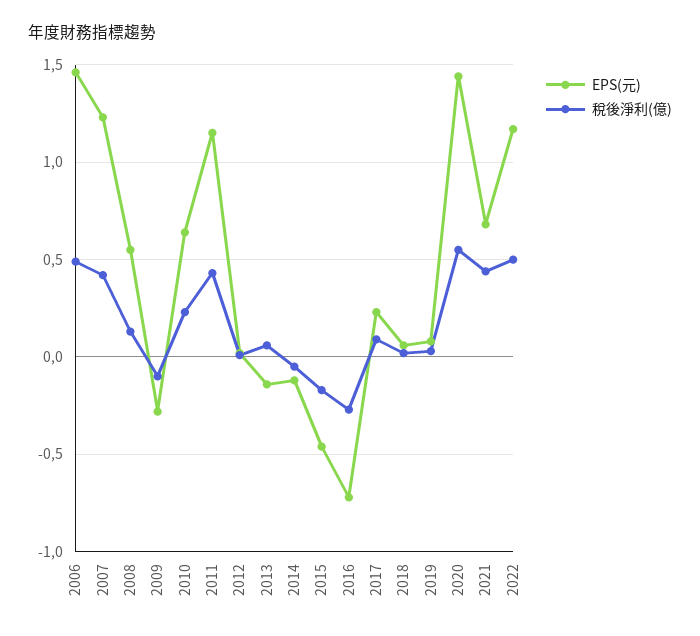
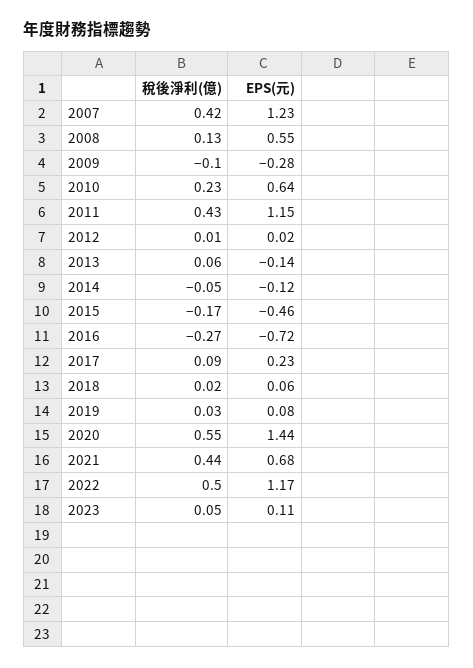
EPS(元), 2006: 1.45 -> none
稅後淨利(億), 2006: 0.5 -> none
稅後淨利(億), 2023: none -> 0.05
EPS(元), 2023: none -> 0.11

